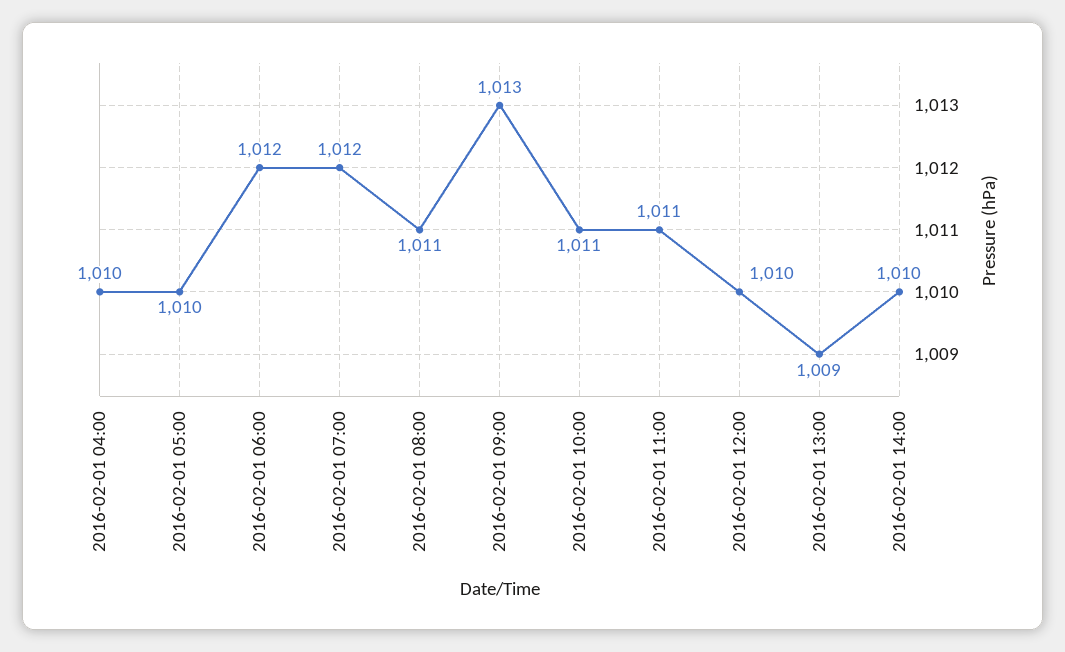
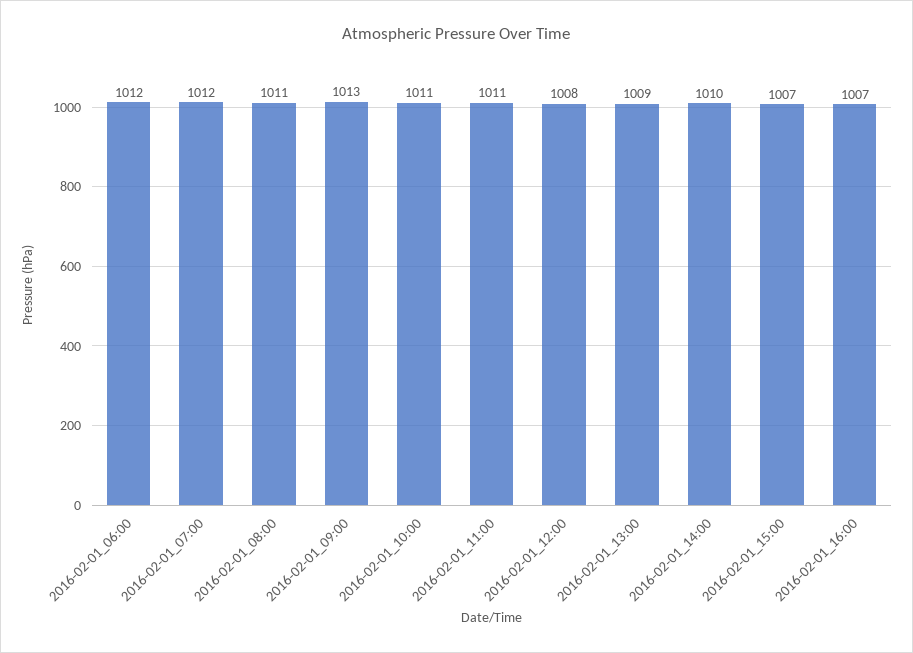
2016-02-01 04:00: 1010 -> none
2016-02-01 05:00: 1010 -> none
2016-02-01 12:00: 1010 -> 1008
2016-02-01_15:00: none -> 1007
2016-02-01_16:00: none -> 1007

